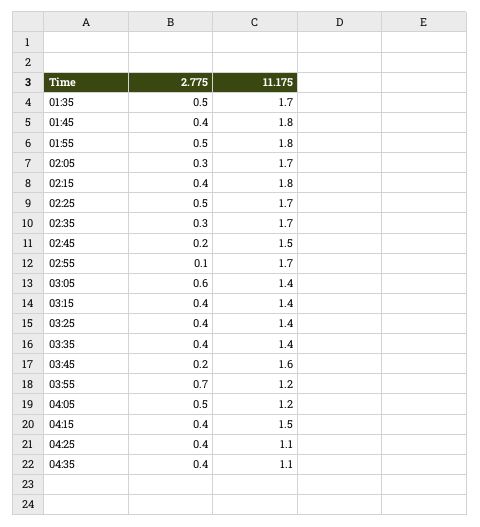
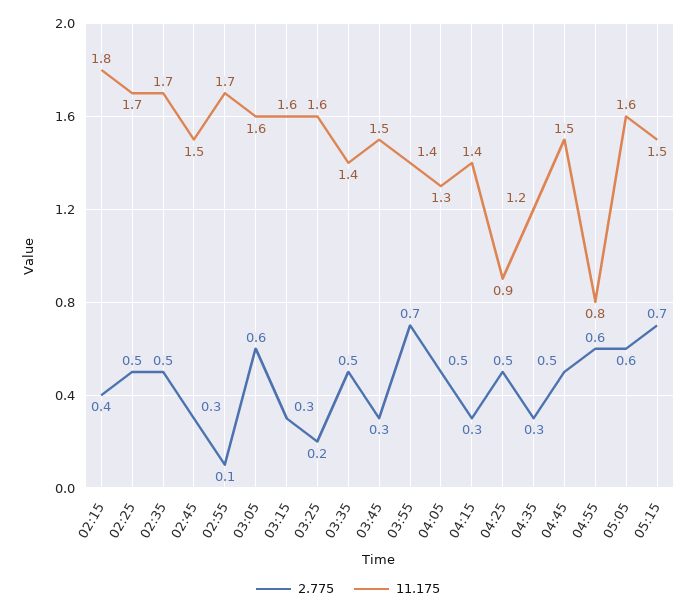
2.775, 01:35: 0.5 -> none
11.175, 01:35: 1.7 -> none
2.775, 01:45: 0.4 -> none
11.175, 01:45: 1.8 -> none
2.775, 01:55: 0.5 -> none
11.175, 01:55: 1.8 -> none
2.775, 02:05: 0.3 -> none
11.175, 02:05: 1.7 -> none
2.775, 02:35: 0.3 -> 0.5
2.775, 02:45: 0.2 -> 0.3
11.175, 03:05: 1.4 -> 1.6
2.775, 03:15: 0.4 -> 0.3
11.175, 03:15: 1.4 -> 1.6
2.775, 03:25: 0.4 -> 0.2
11.175, 03:25: 1.4 -> 1.6
2.775, 03:35: 0.4 -> 0.5
2.775, 03:45: 0.2 -> 0.3
11.175, 03:45: 1.6 -> 1.5
11.175, 03:55: 1.2 -> 1.4
11.175, 04:05: 1.2 -> 1.3
2.775, 04:15: 0.4 -> 0.3
11.175, 04:15: 1.5 -> 1.4
2.775, 04:25: 0.4 -> 0.5
11.175, 04:25: 1.1 -> 0.9
2.775, 04:35: 0.4 -> 0.3
11.175, 04:35: 1.1 -> 1.2
2.775, 04:45: none -> 0.5
11.175, 04:45: none -> 1.5
2.775, 04:55: none -> 0.6
11.175, 04:55: none -> 0.8
2.775, 05:05: none -> 0.6
11.175, 05:05: none -> 1.6
2.775, 05:15: none -> 0.7
11.175, 05:15: none -> 1.5

